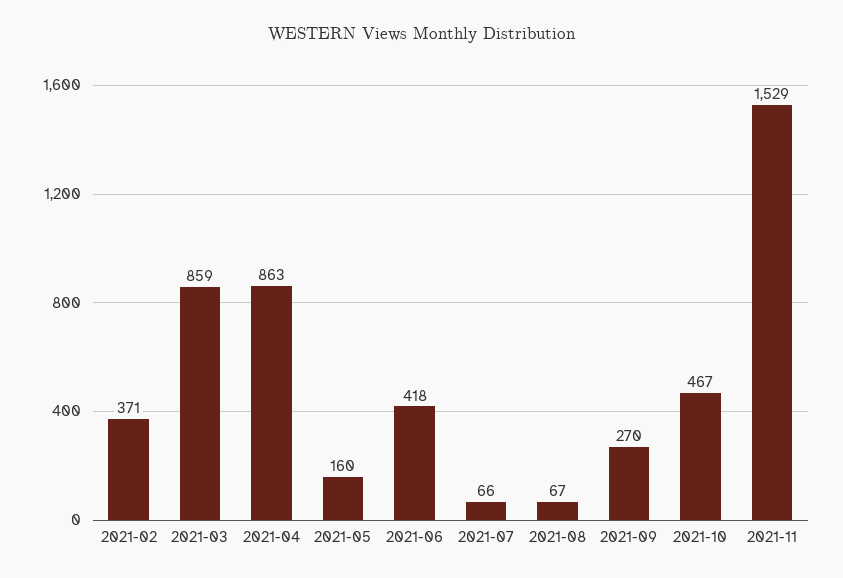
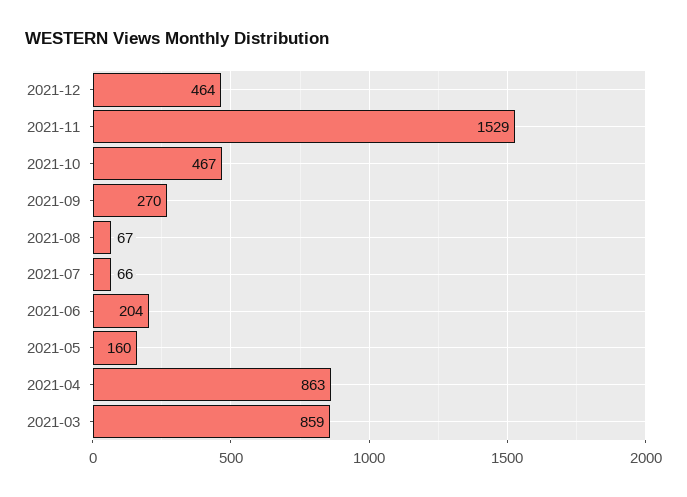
2021-02: 371 -> none
2021-06: 418 -> 204
2021-12: none -> 464

